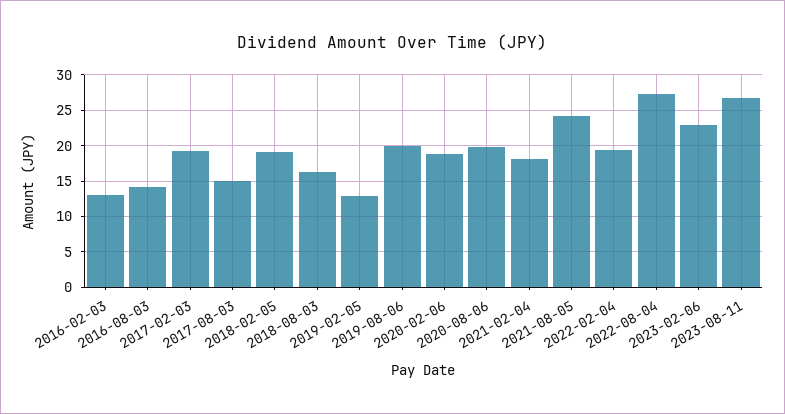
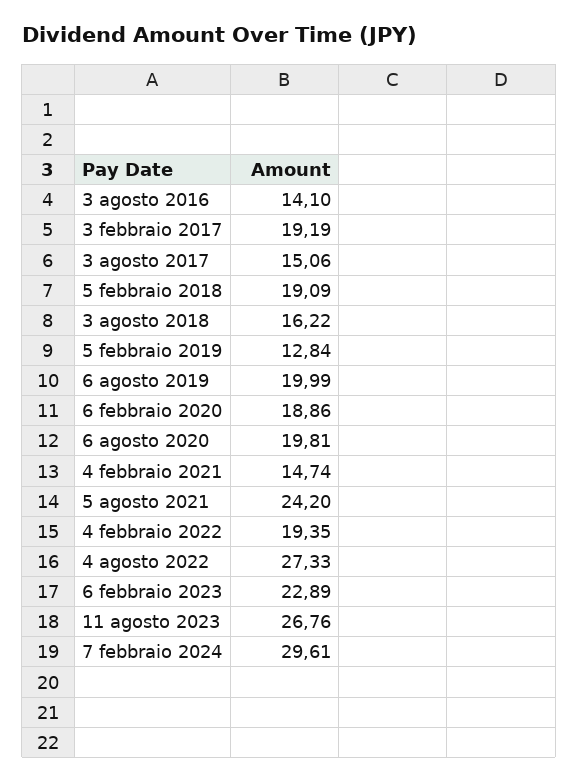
2016-02-03: 13 -> none
2021-02-04: 18 -> 14.74
7 febbraio 2024: none -> 29.61

